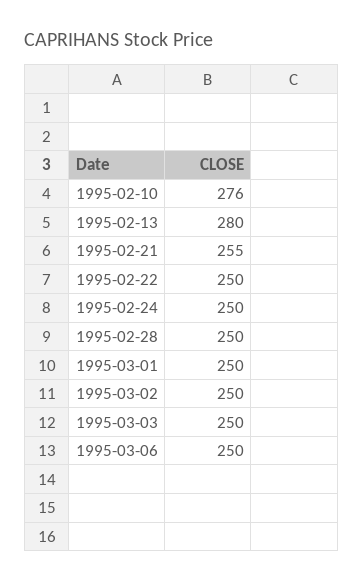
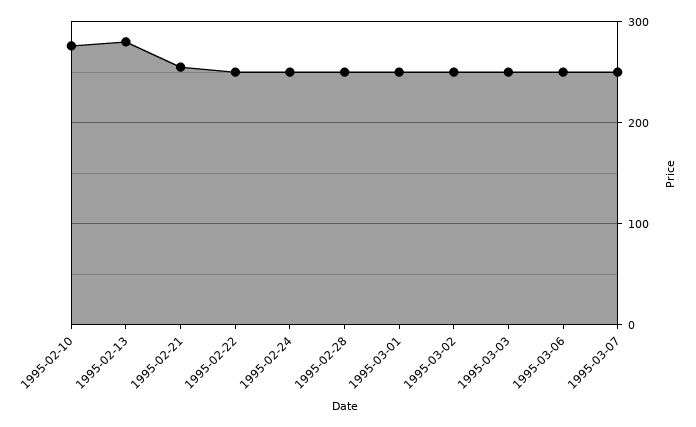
1995-03-07: none -> 250

